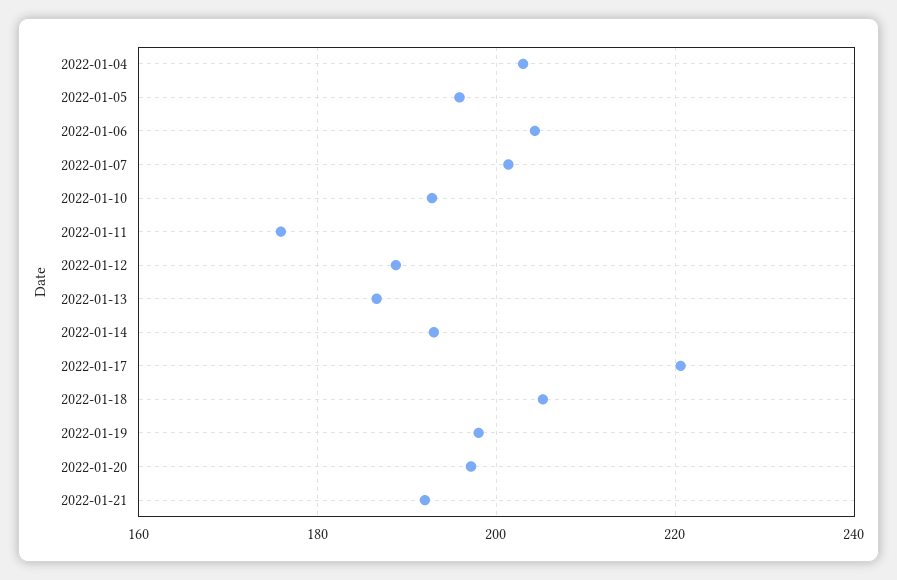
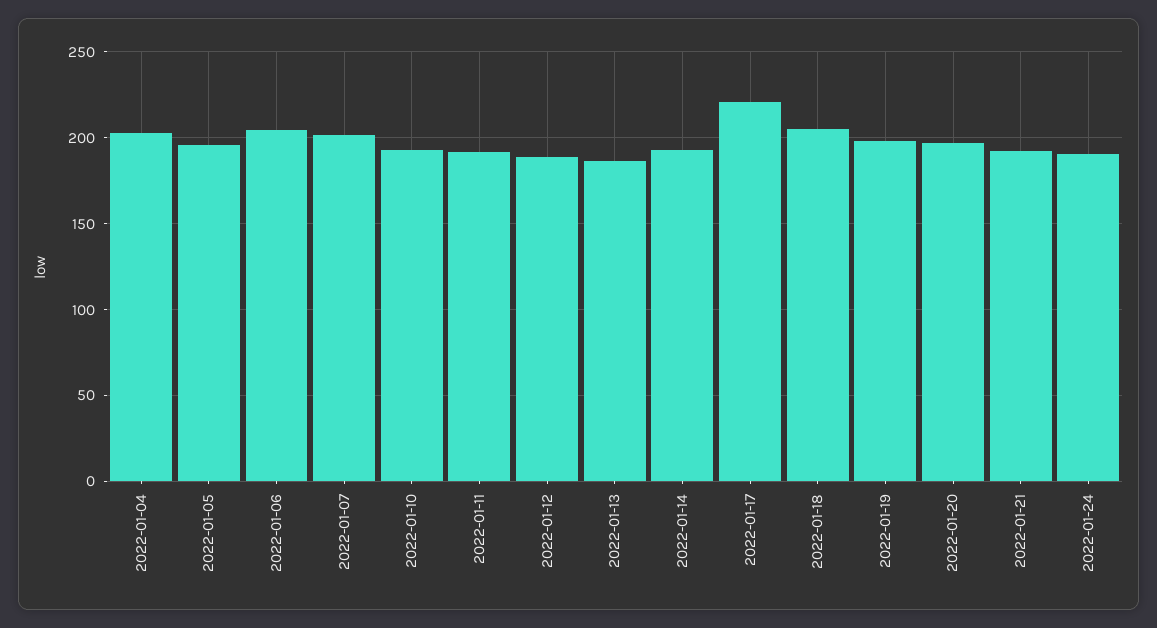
2022-01-11: 176 -> 190
2022-01-24: none -> 190

